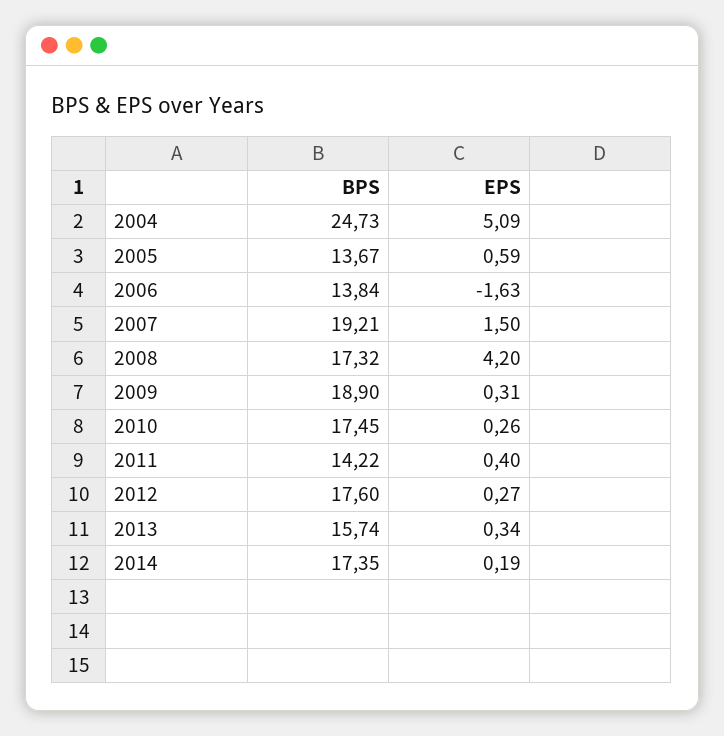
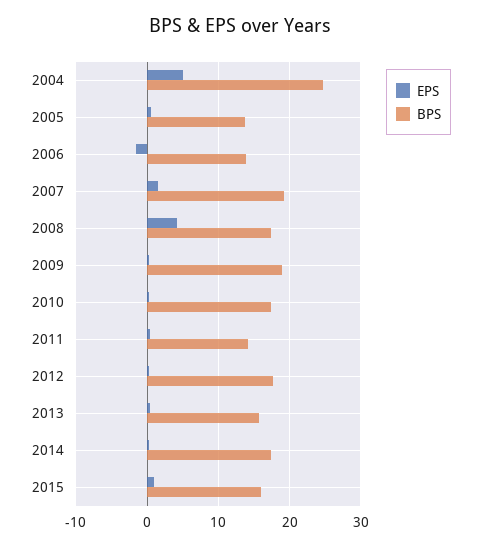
EPS, 2015: none -> 1
BPS, 2015: none -> 16

